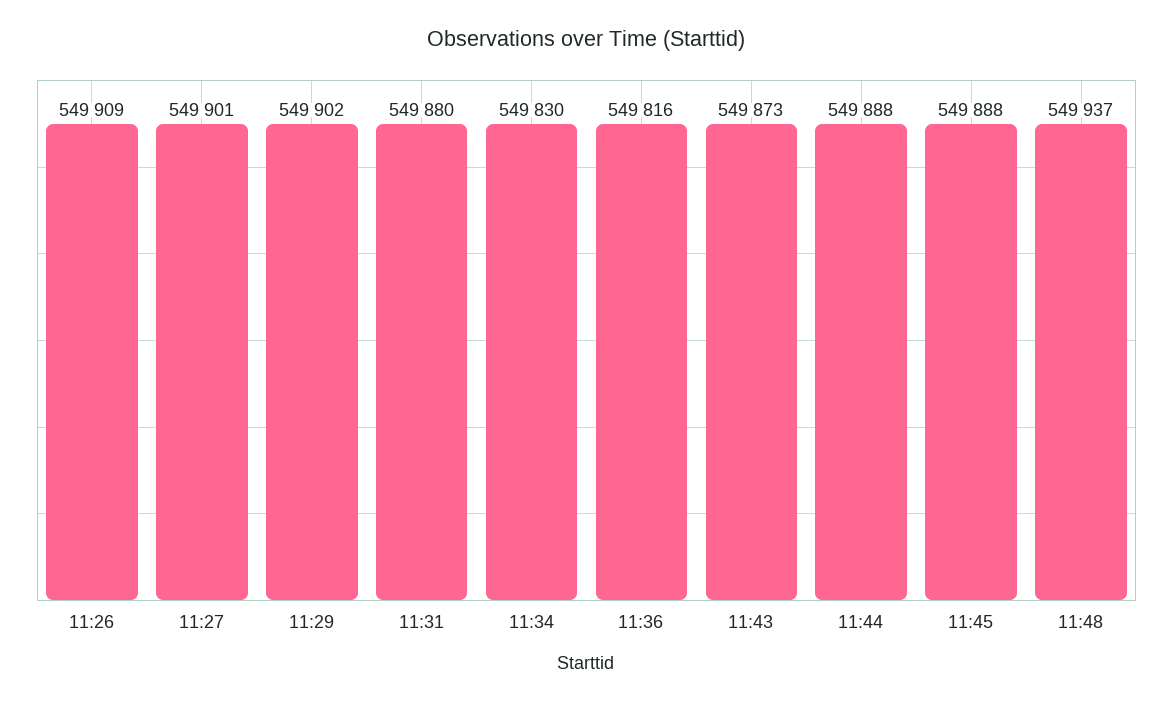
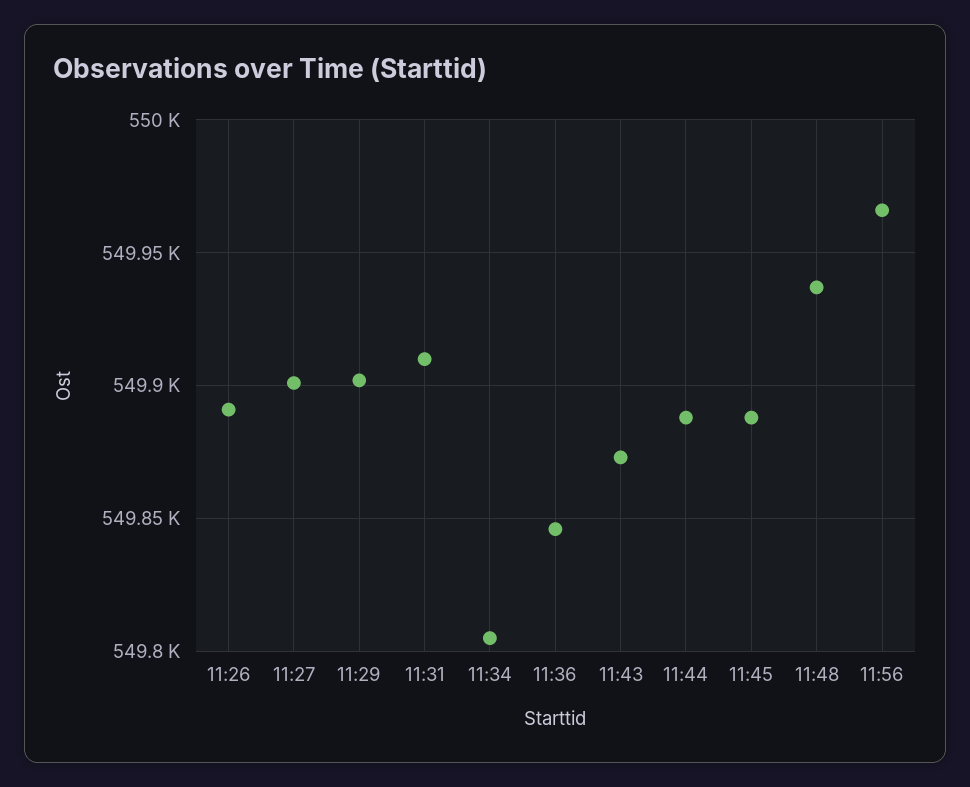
11:26: 549909 -> 549890
11:31: 549880 -> 549910
11:34: 549830 -> 549805
11:36: 549816 -> 549845
11:56: none -> 549965

